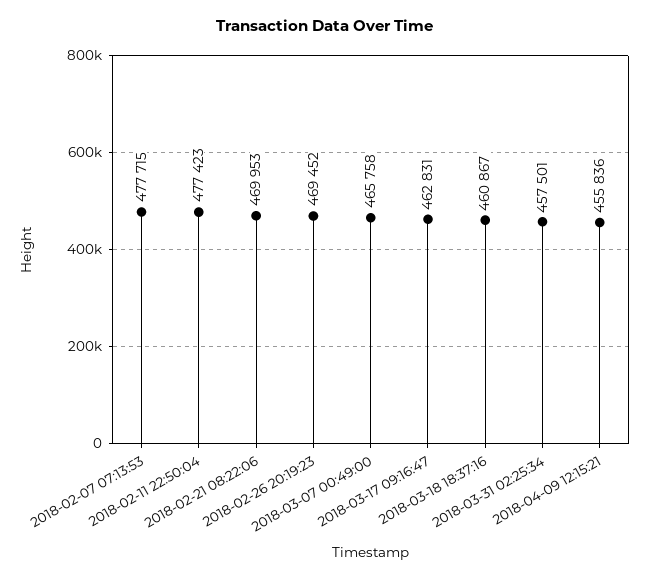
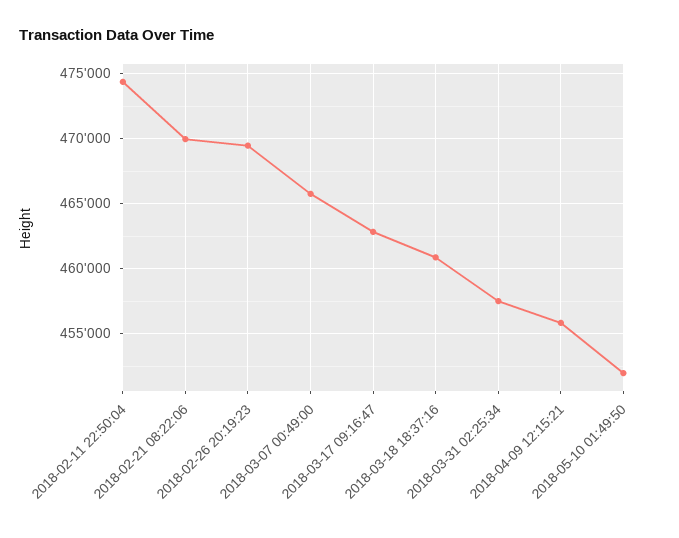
2018-02-07 07:13:53: 477715 -> none
2018-02-11 22:50:04: 477423 -> 474500
2018-05-10 01:49:50: none -> 452000

